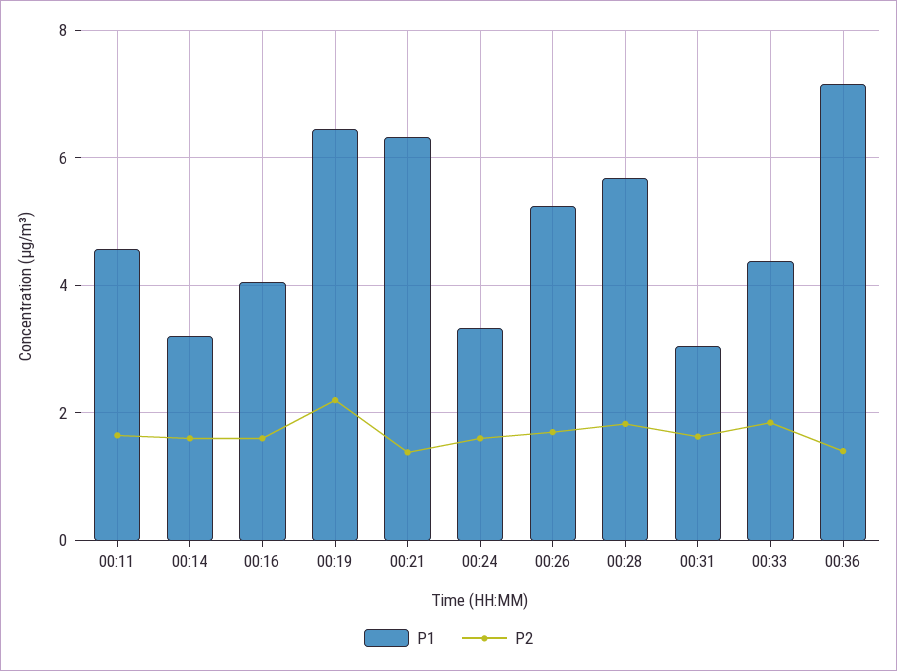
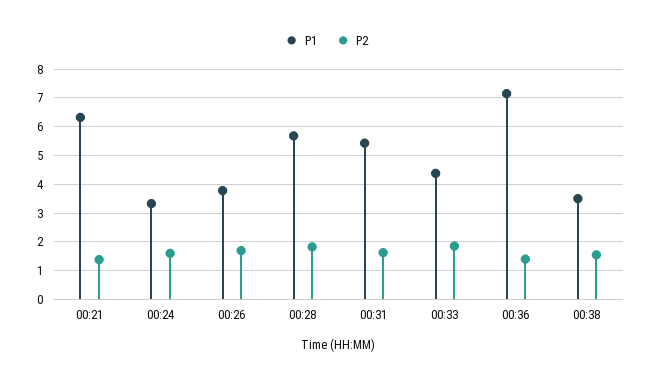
P1, 00:11: 4.6 -> none
P2, 00:11: 1.6 -> none
P1, 00:14: 3.2 -> none
P2, 00:14: 1.6 -> none
P1, 00:16: 4 -> none
P2, 00:16: 1.6 -> none
P1, 00:19: 6.4 -> none
P2, 00:19: 2.2 -> none
P1, 00:26: 5.2 -> 3.75
P1, 00:31: 3 -> 5.5
P1, 00:38: none -> 3.5
P2, 00:38: none -> 1.5

